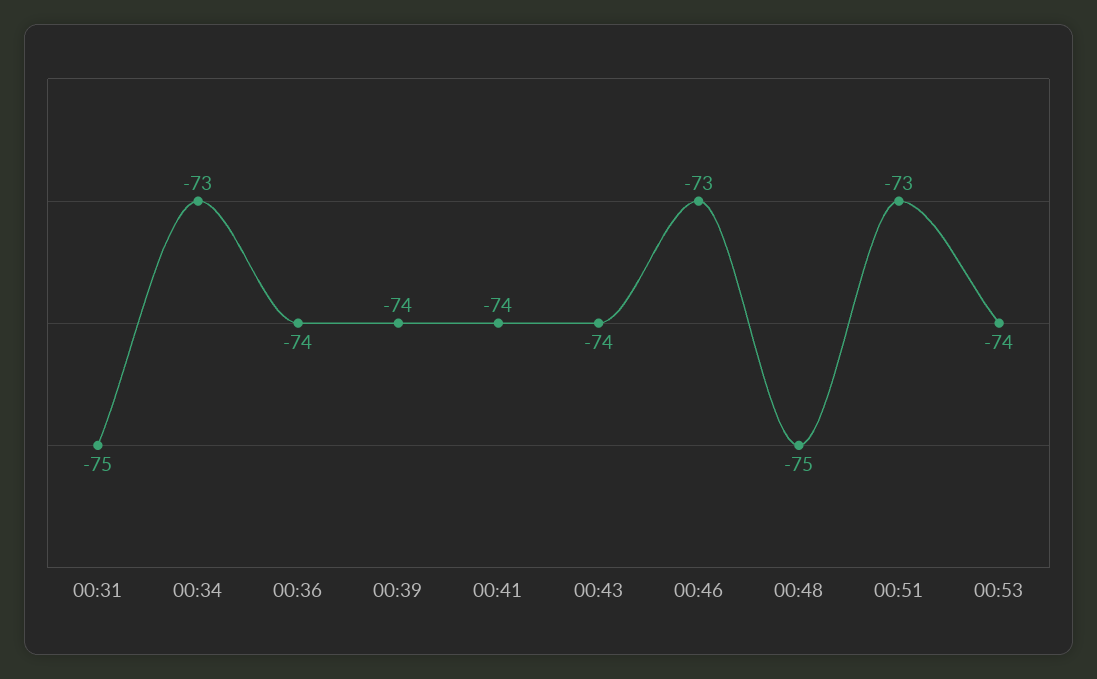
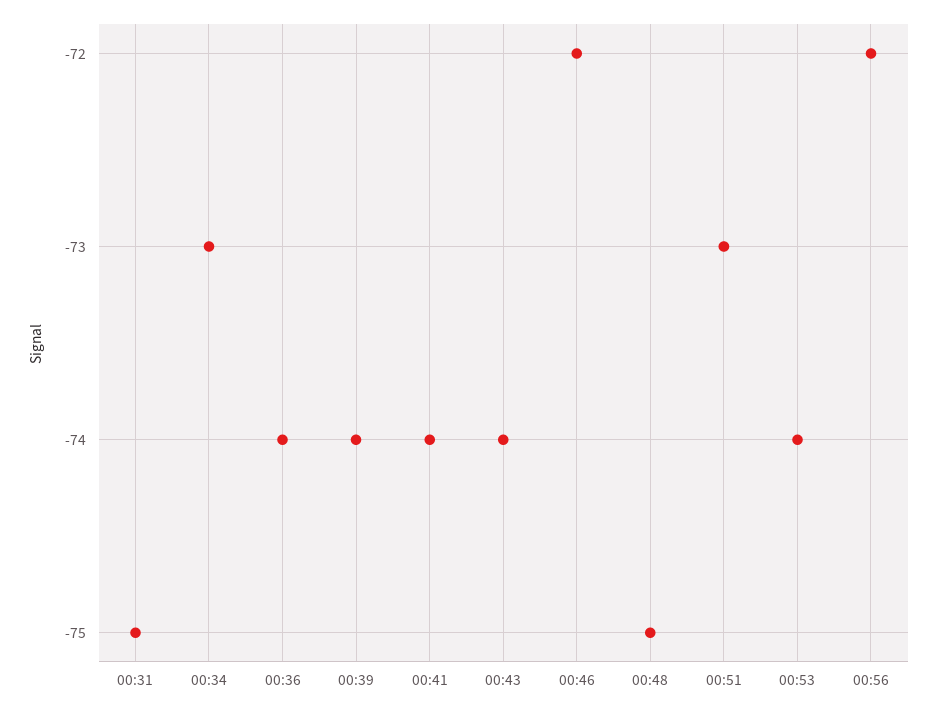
00:46: -73 -> -72
00:56: none -> -72

